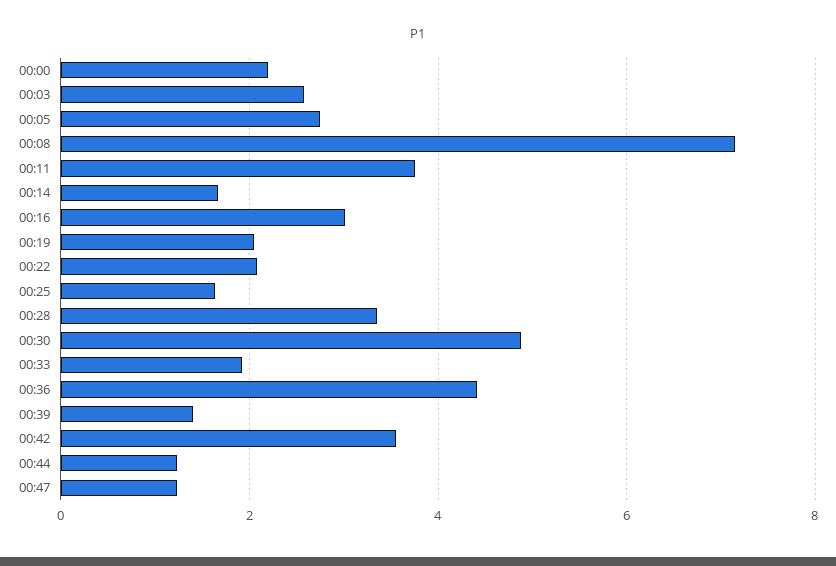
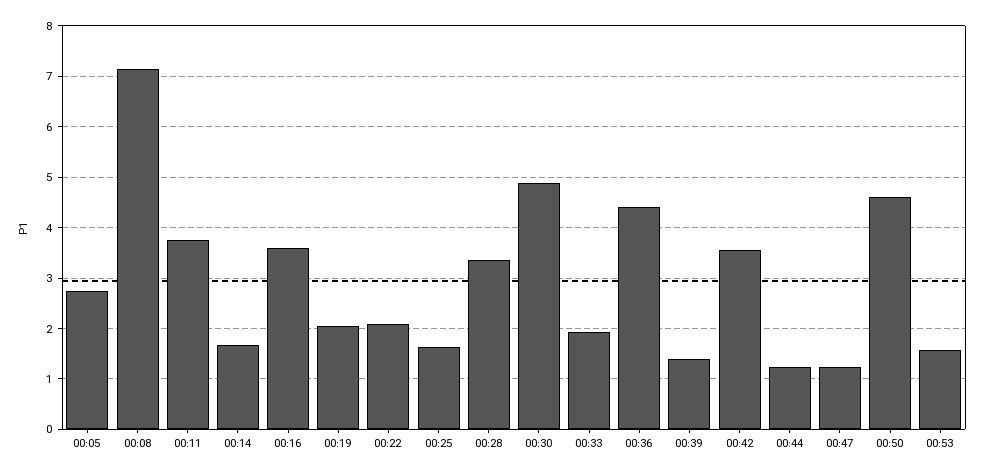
00:00: 2.2 -> none
00:03: 2.6 -> none
00:16: 3 -> 3.6
00:50: none -> 4.6
00:53: none -> 1.6

